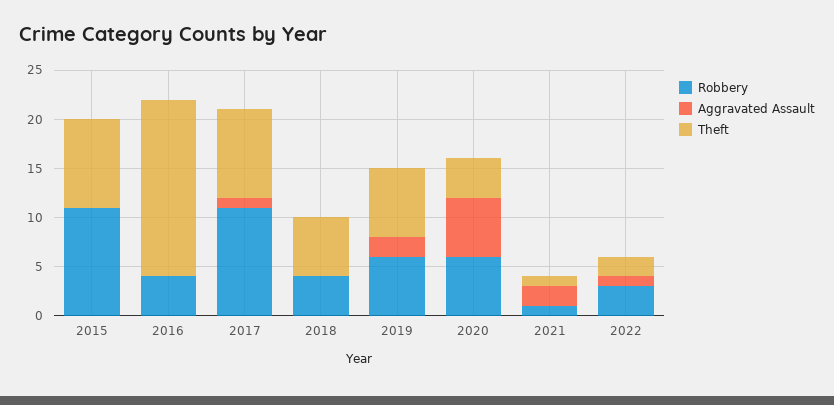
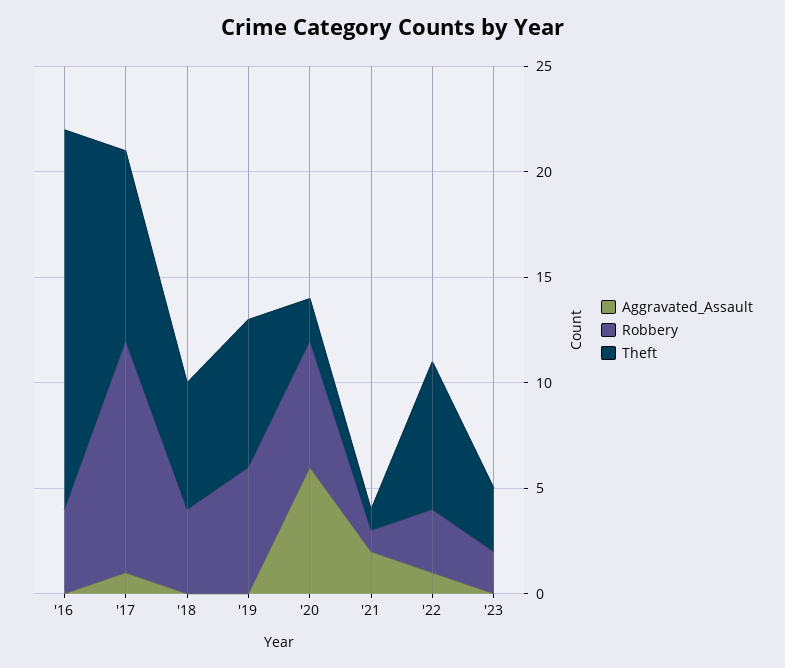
Robbery, 2015: 11 -> none
Aggravated Assault, 2015: 0 -> none
Theft, 2015: 9 -> none
Aggravated Assault, 2019: 2 -> 0
Theft, 2020: 4 -> 2
Theft, 2022: 2 -> 7
Aggravated Assault, '23: none -> 0
Robbery, '23: none -> 2
Theft, '23: none -> 3

